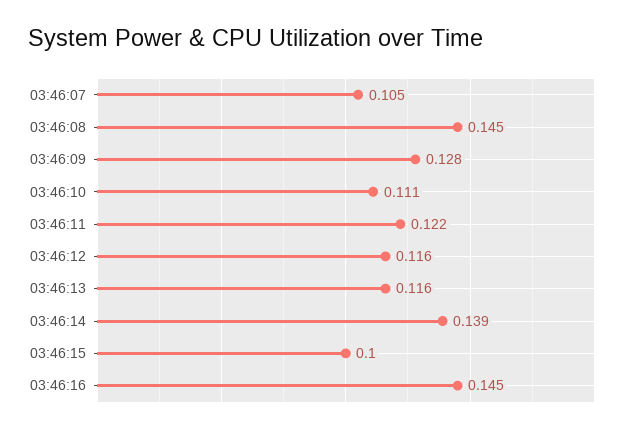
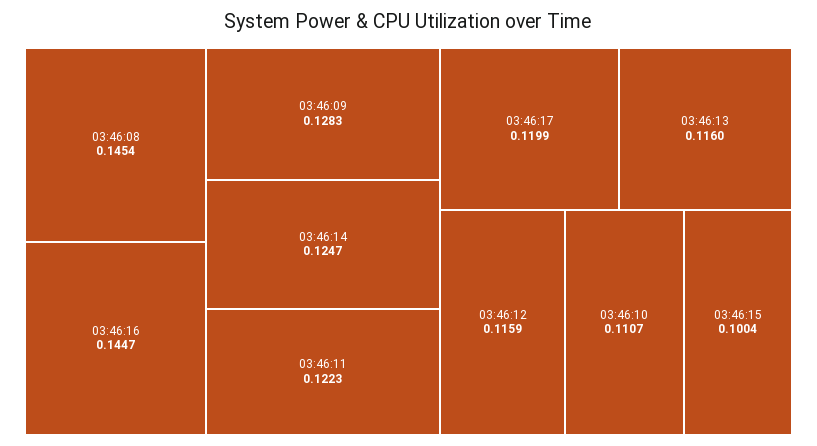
03:46:07: 0.105 -> none
03:46:14: 0.139 -> 0.1247
03:46:17: none -> 0.1199

